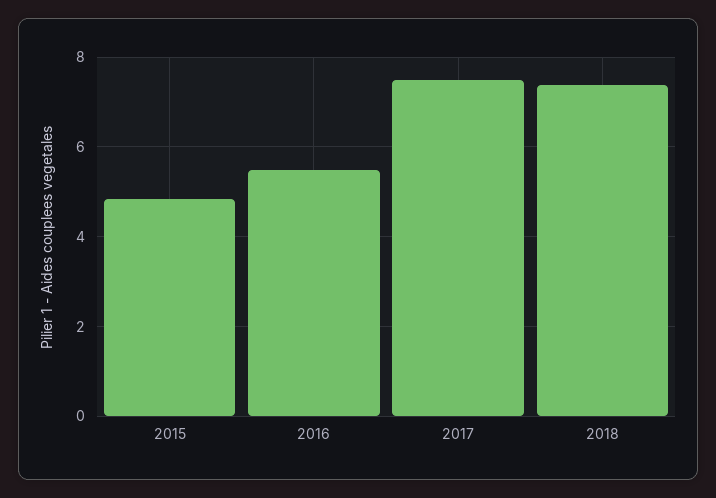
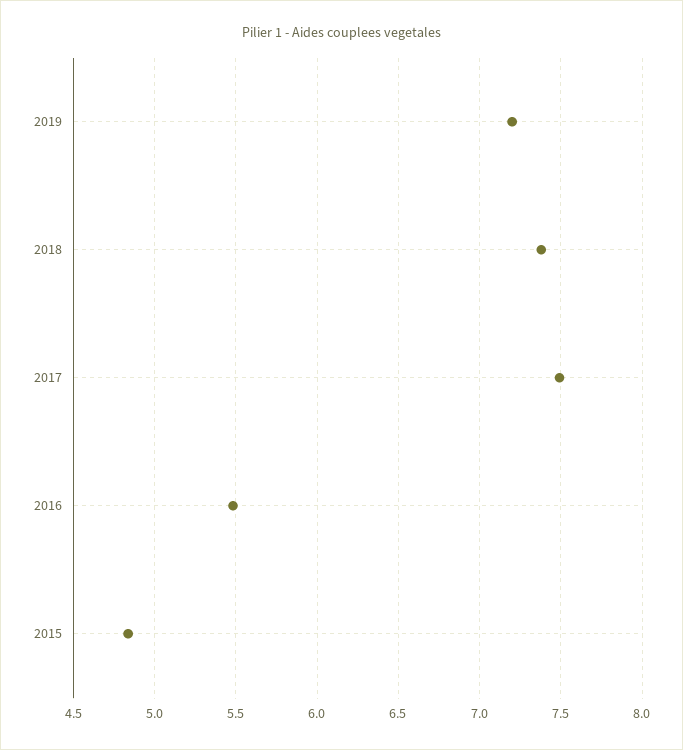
2019: none -> 7.2

